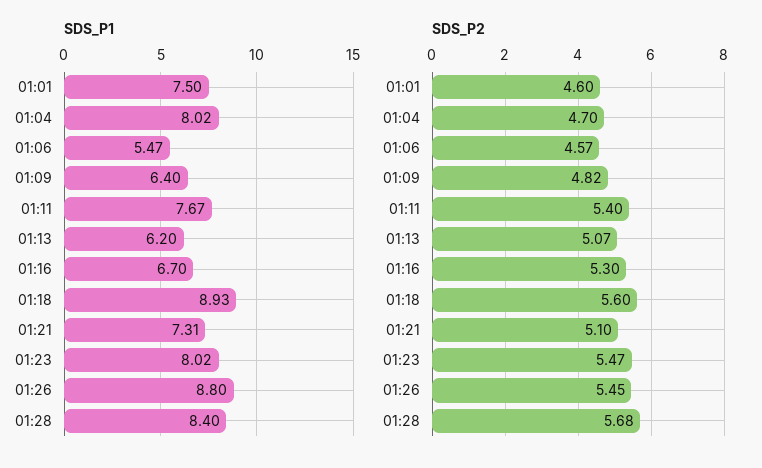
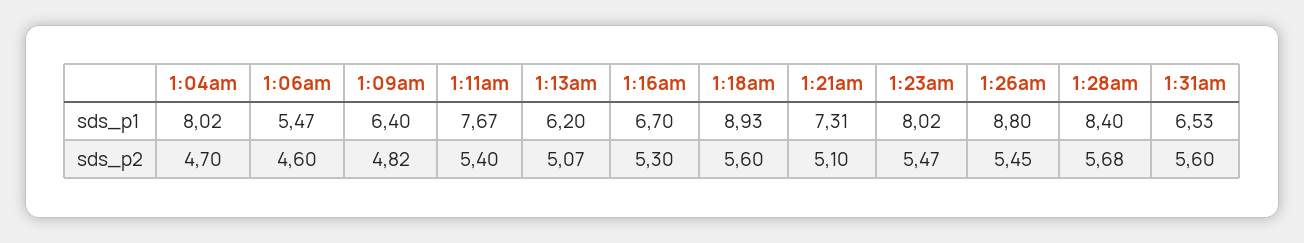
SDS_P1, 01:01: 7.5 -> none
SDS_P2, 01:01: 4.6 -> none
SDS_P2, 01:06: 4.57 -> 4.6
SDS_P1, 1:31am: none -> 6.53
SDS_P2, 1:31am: none -> 5.6

